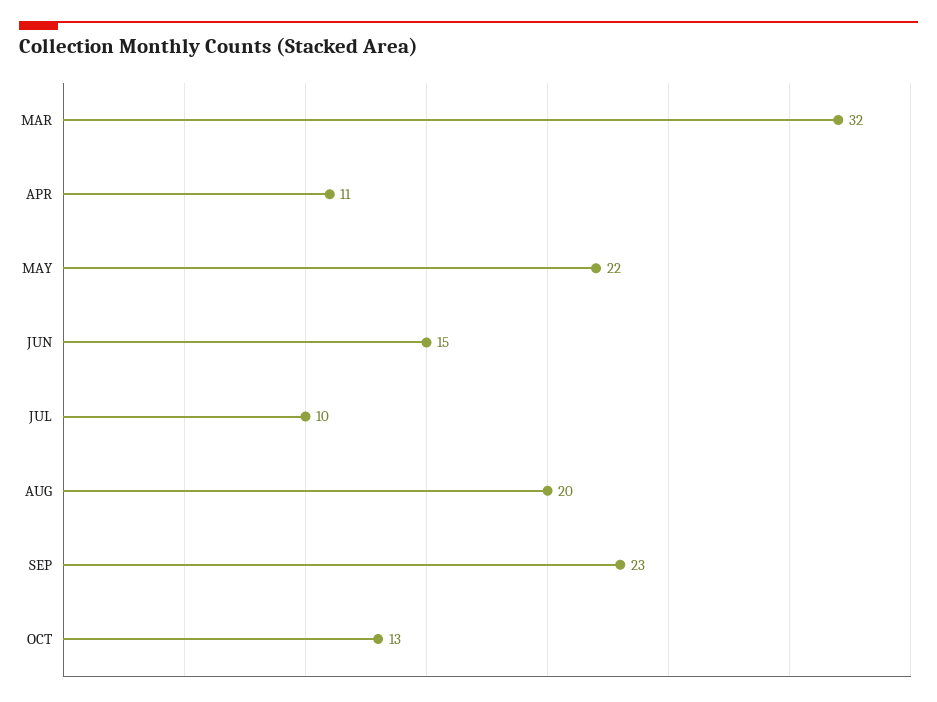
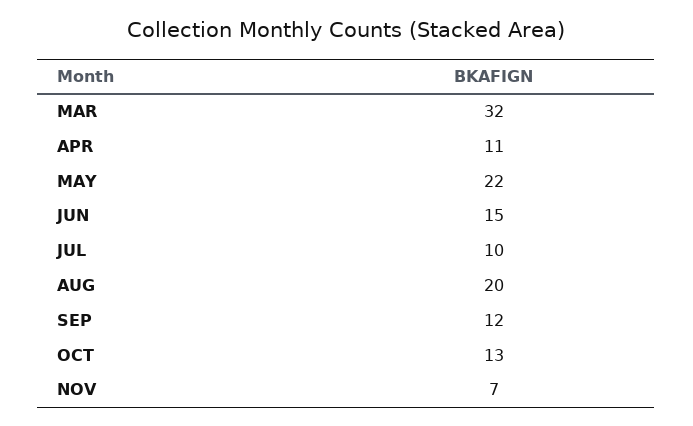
SEP: 23 -> 12
NOV: none -> 7

